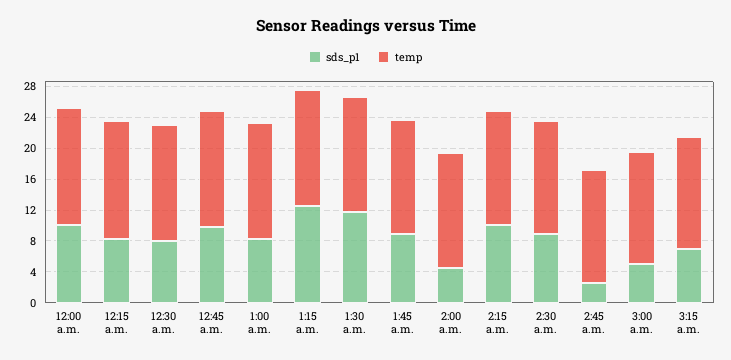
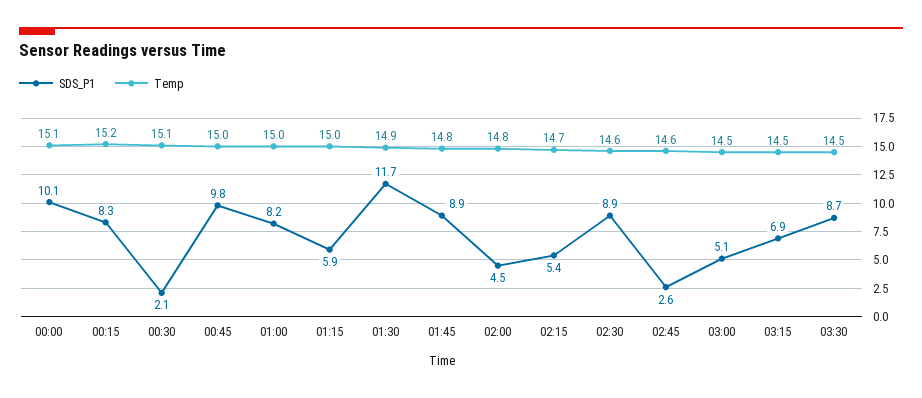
sds_p1, 12:30 a.m.: 8 -> 2.1
sds_p1, 1:15 a.m.: 12 -> 5.9
sds_p1, 2:15 a.m.: 10 -> 5.4
sds_p1, 03:30: none -> 8.7
temp, 03:30: none -> 14.5

